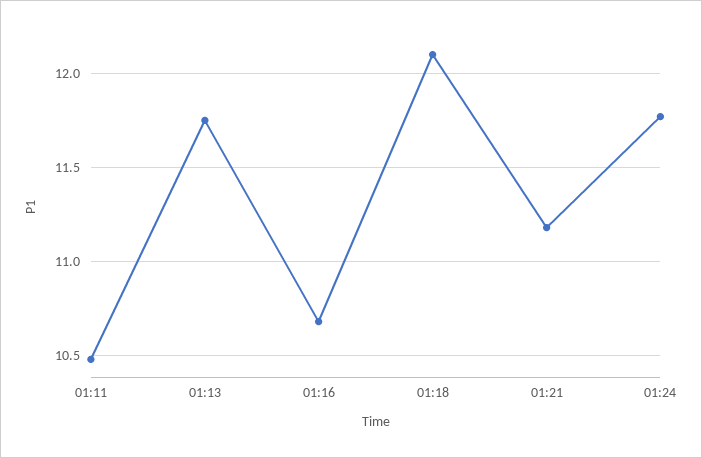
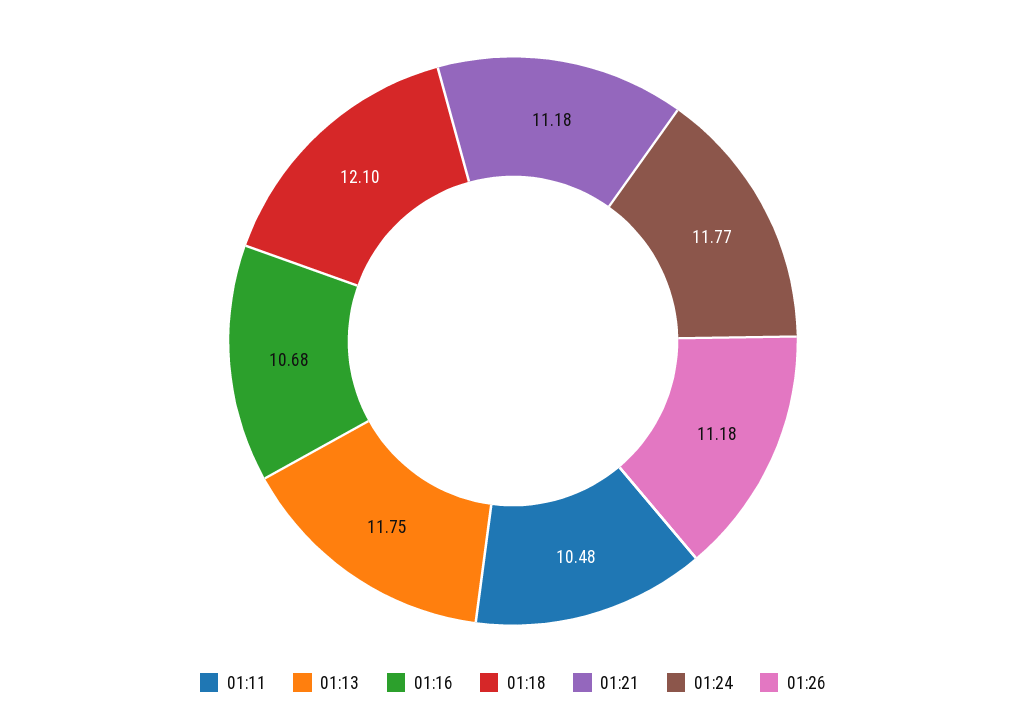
01:26: none -> 11.18

